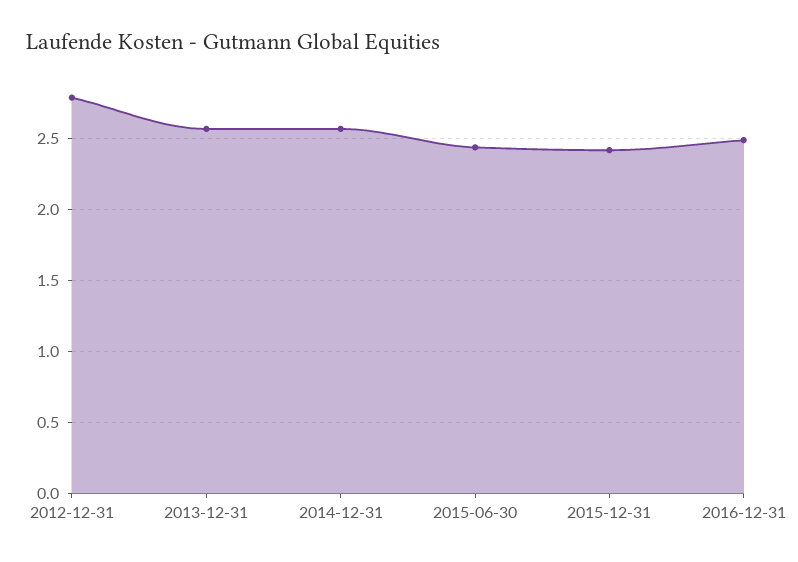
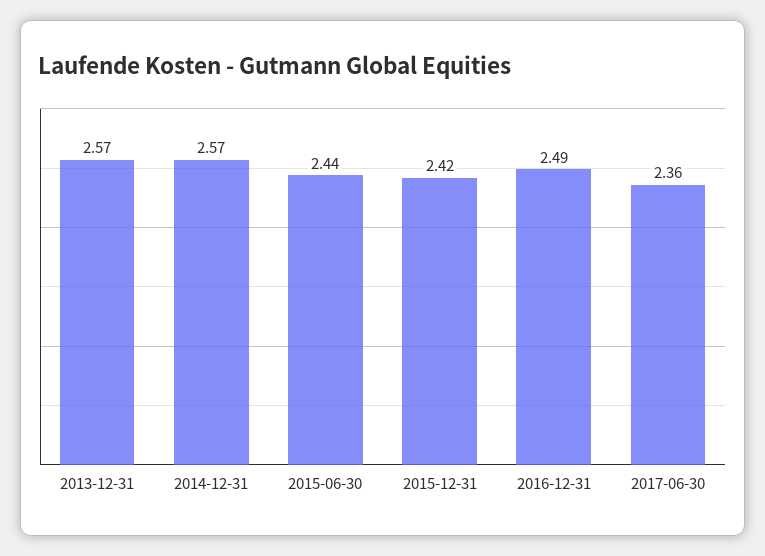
2012-12-31: 2.8 -> none
2017-06-30: none -> 2.36

